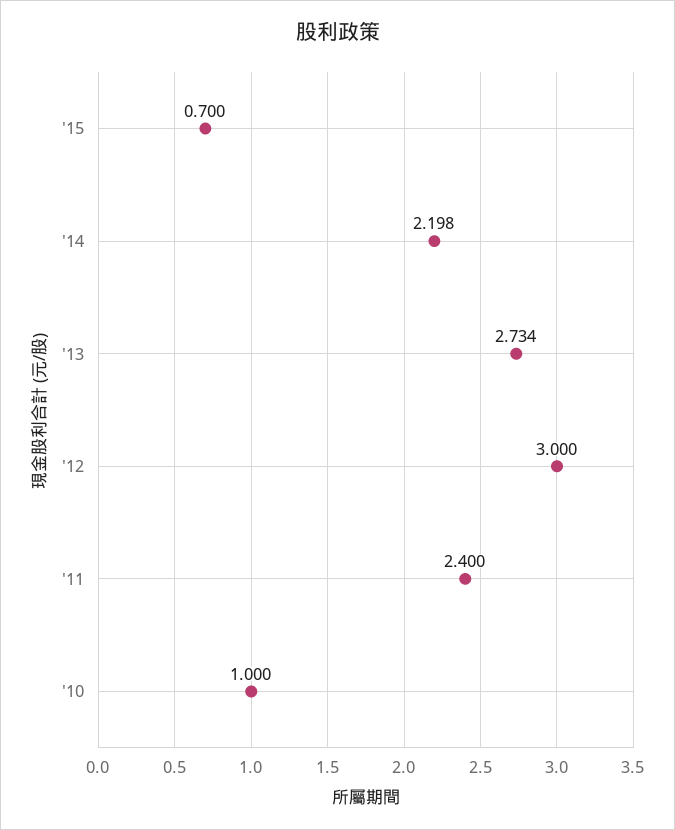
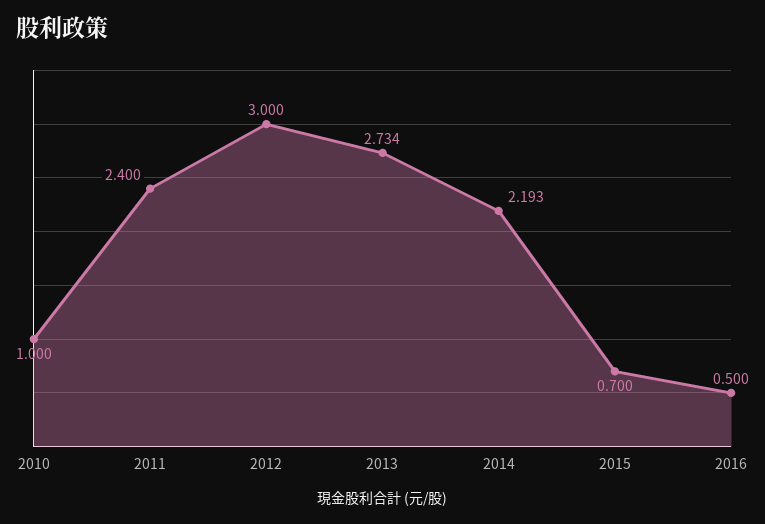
'14: 2.198 -> 2.193
2016: none -> 0.5

